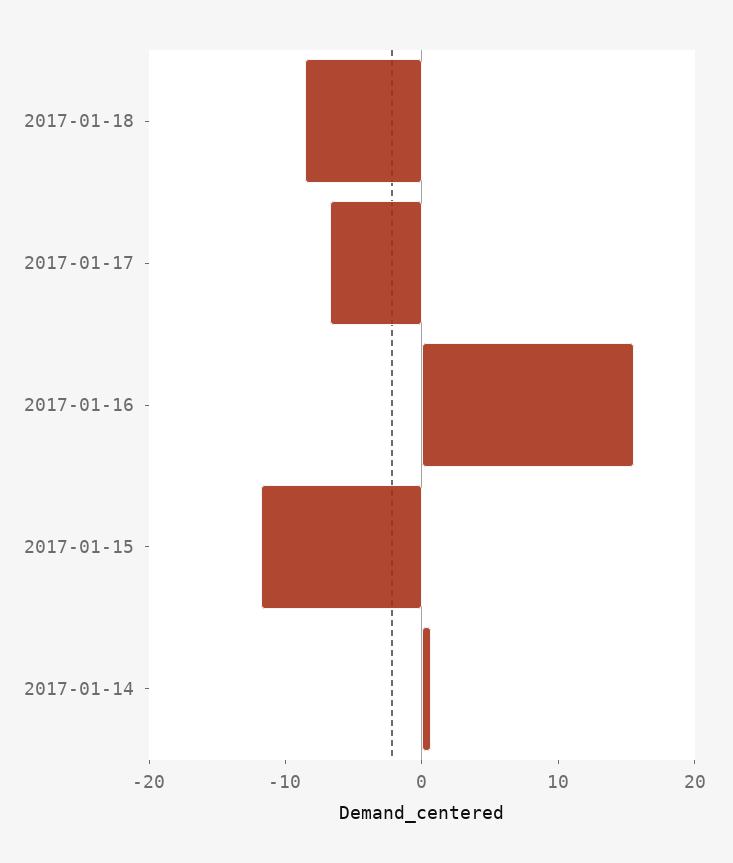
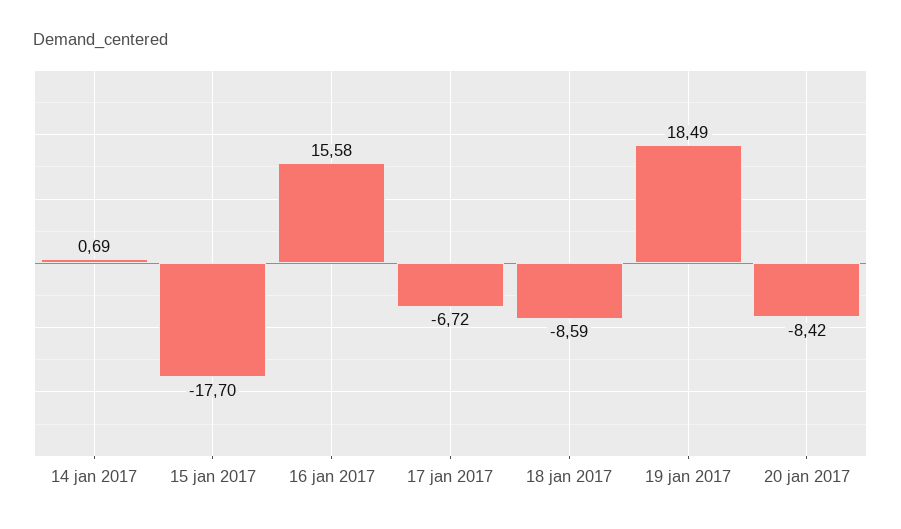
2017-01-15: -12 -> -17.7
19 jan 2017: none -> 18.49
20 jan 2017: none -> -8.42

